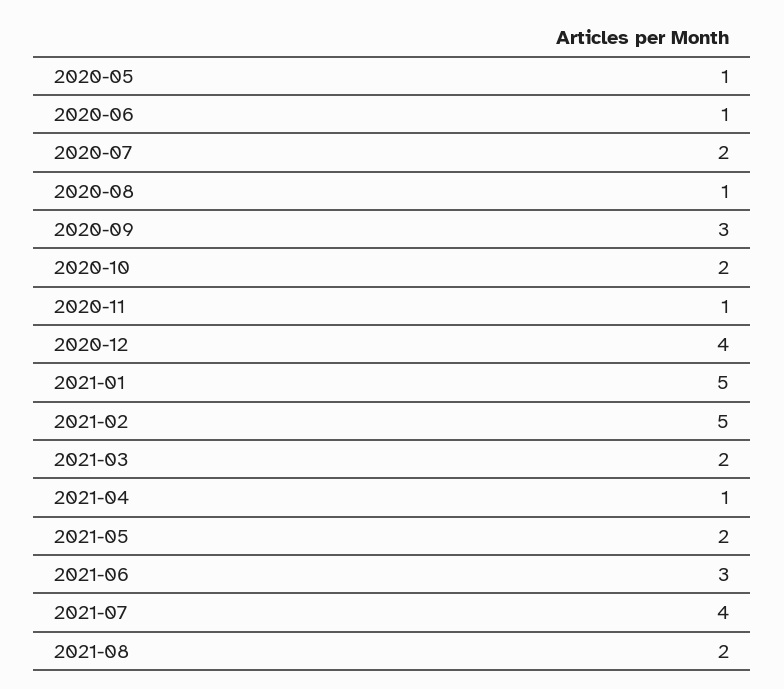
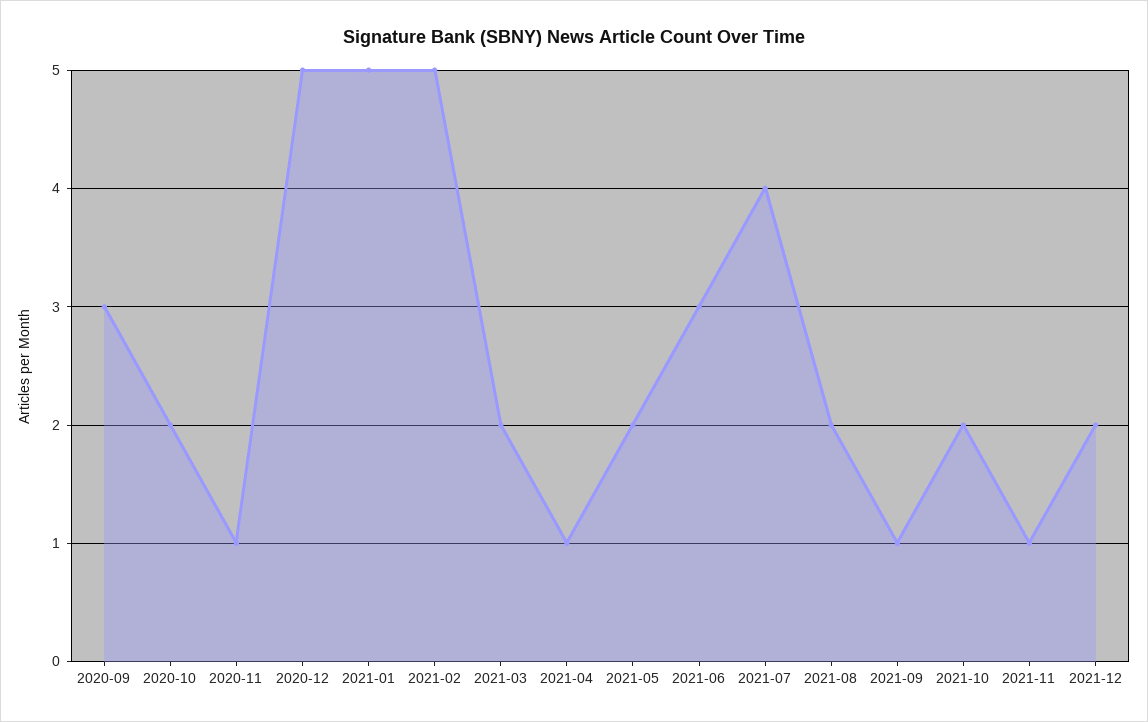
2020-05: 1 -> none
2020-06: 1 -> none
2020-07: 2 -> none
2020-08: 1 -> none
2020-12: 4 -> 5
2021-09: none -> 1
2021-10: none -> 2
2021-11: none -> 1
2021-12: none -> 2

